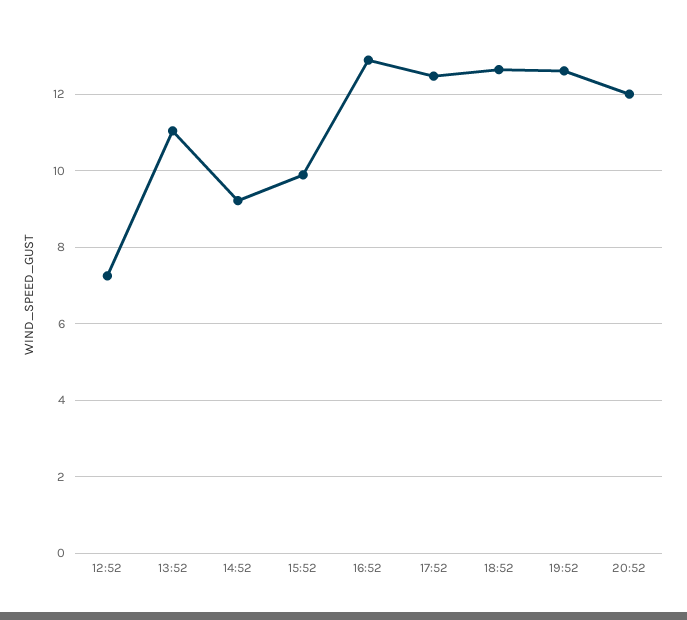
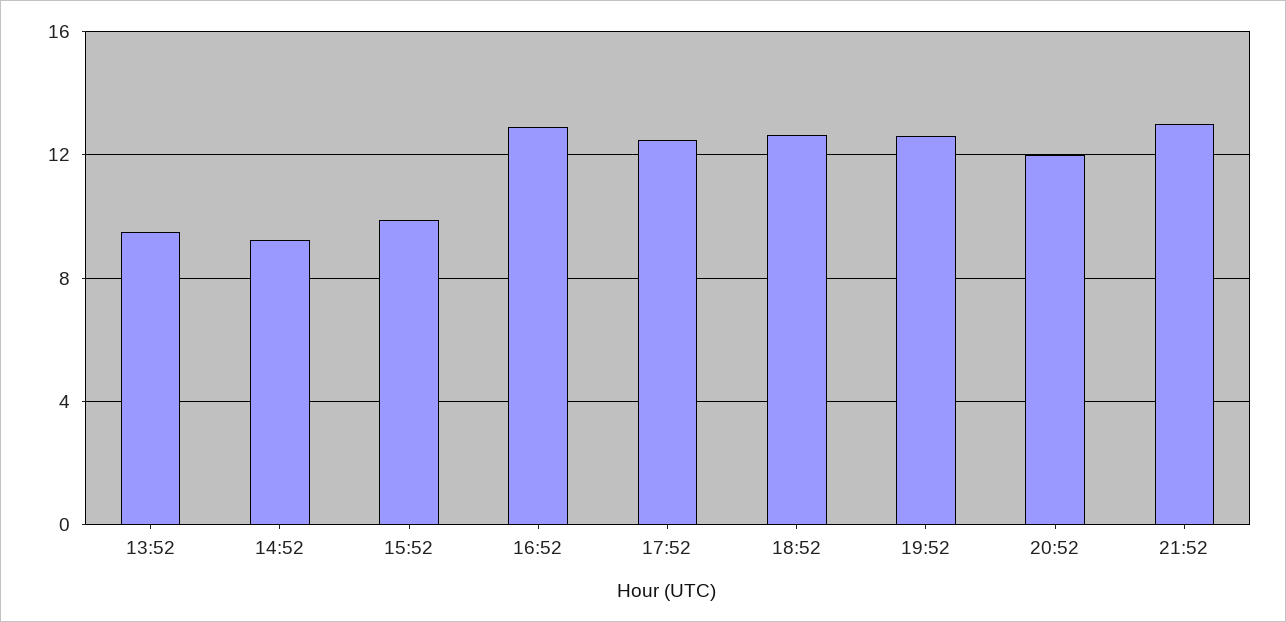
12:52: 7.2 -> none
13:52: 11 -> 9.5
21:52: none -> 13

